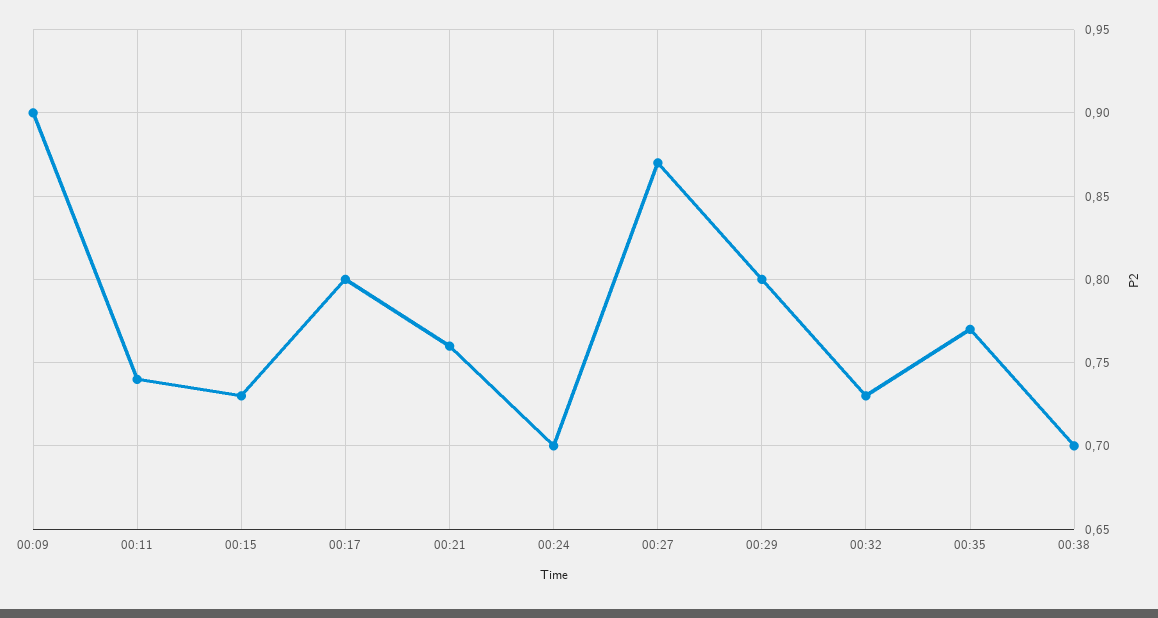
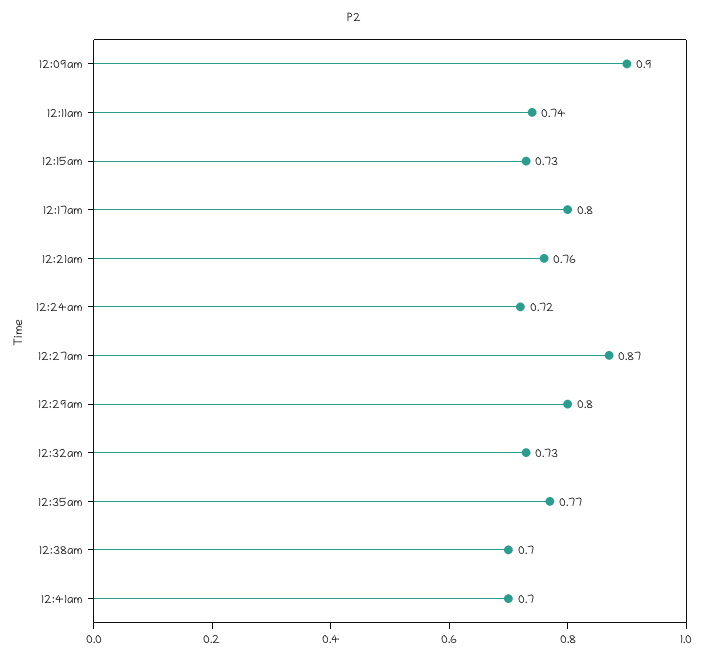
00:24: 0.7 -> 0.72
12:41am: none -> 0.7

